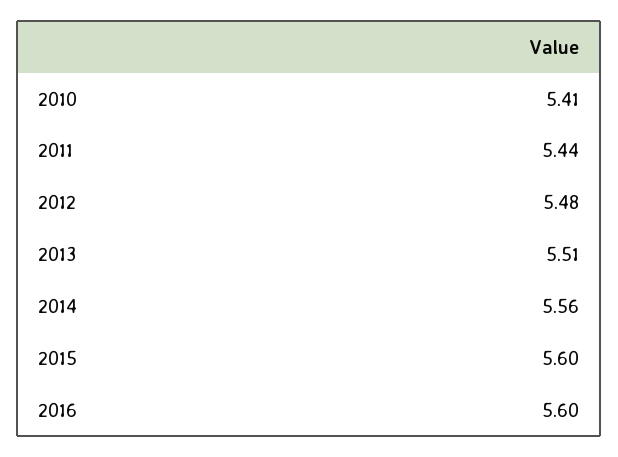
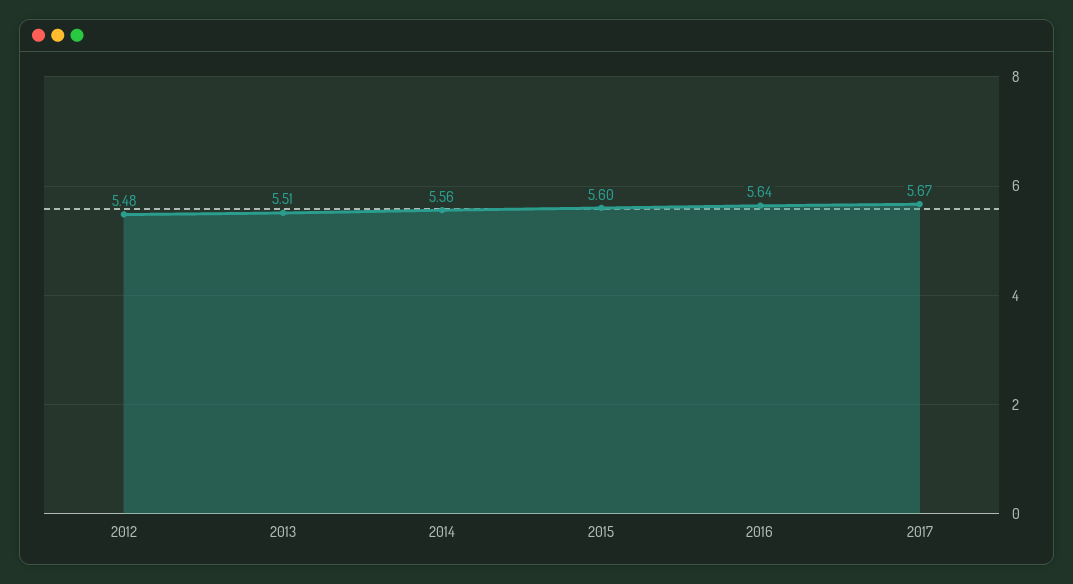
2010: 5.41 -> none
2011: 5.44 -> none
2016: 5.6 -> 5.64
2017: none -> 5.67

